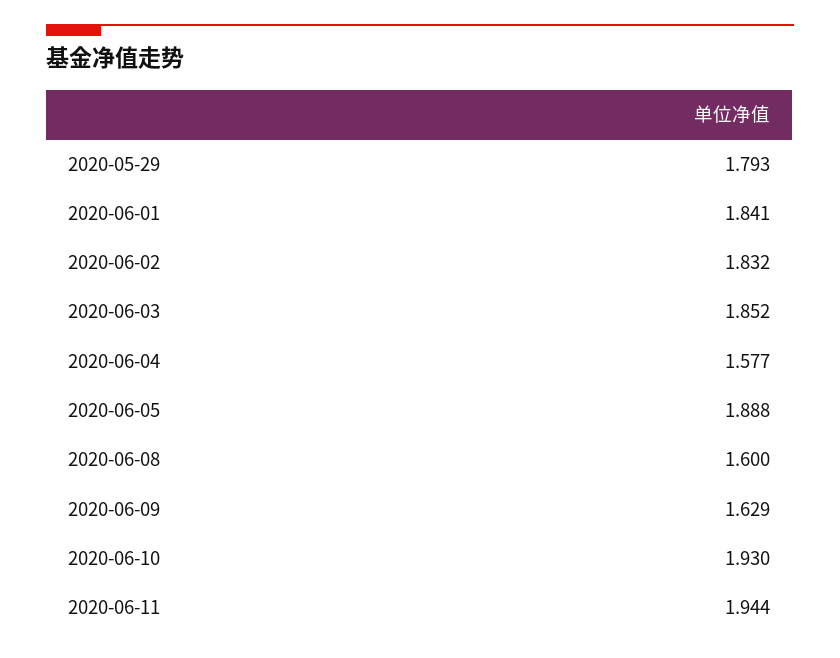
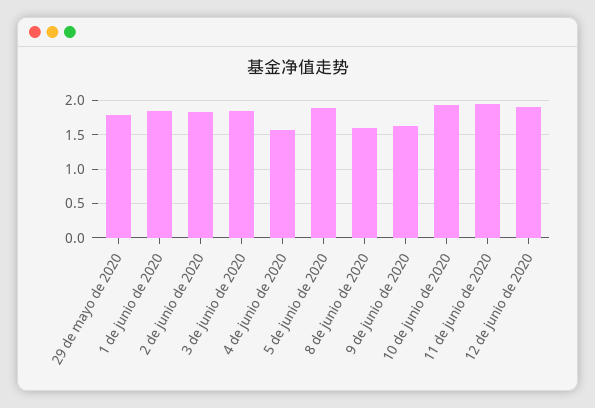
12 de junio de 2020: none -> 1.9

